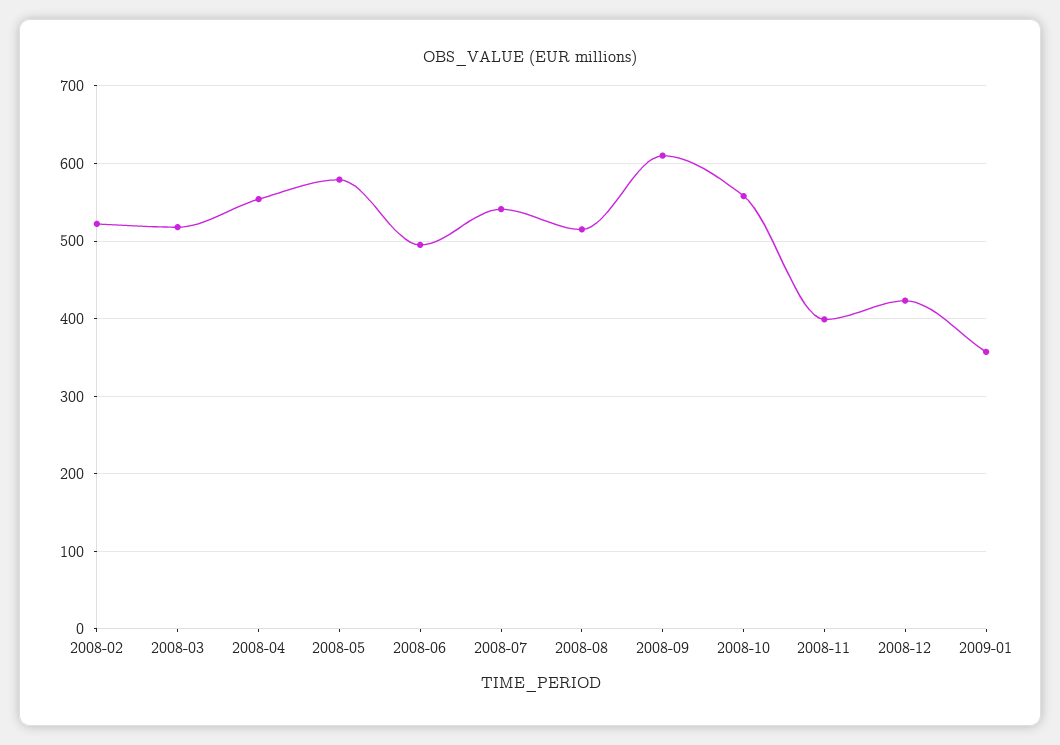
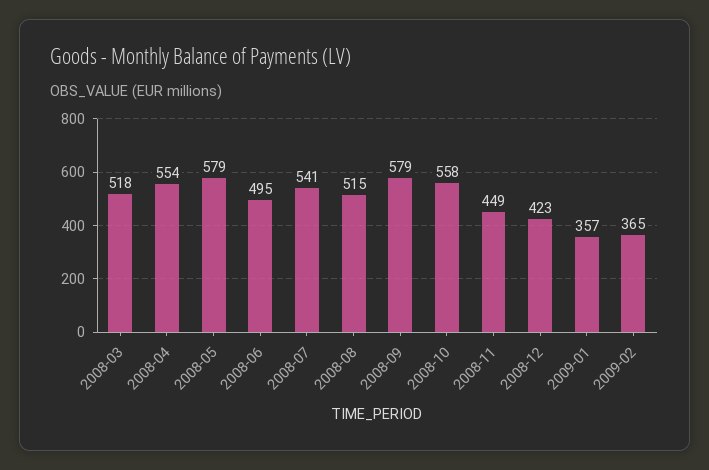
2008-02: 520 -> none
2008-09: 610 -> 579
2008-11: 400 -> 449
2009-02: none -> 365

